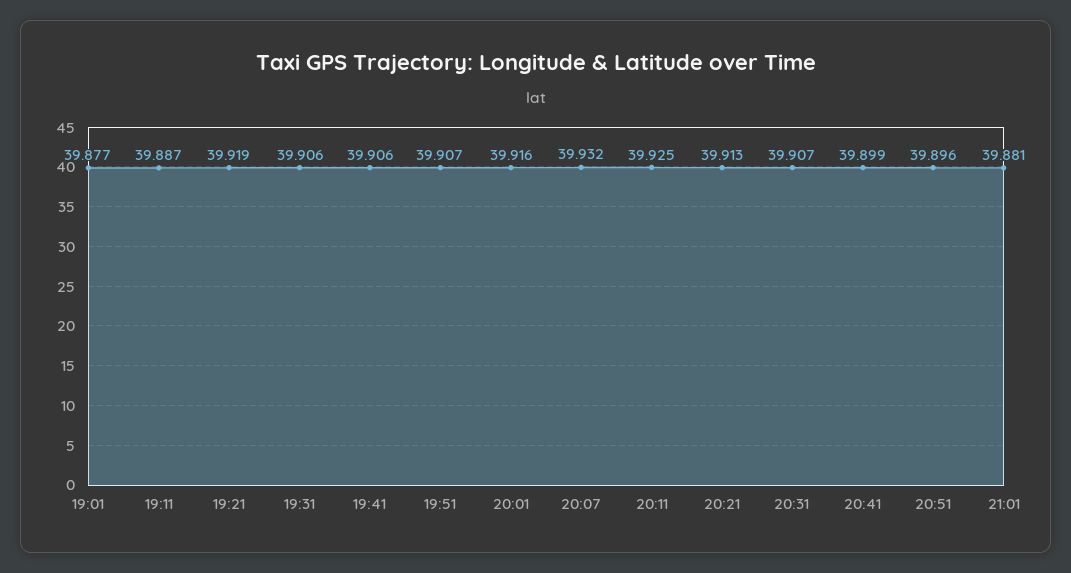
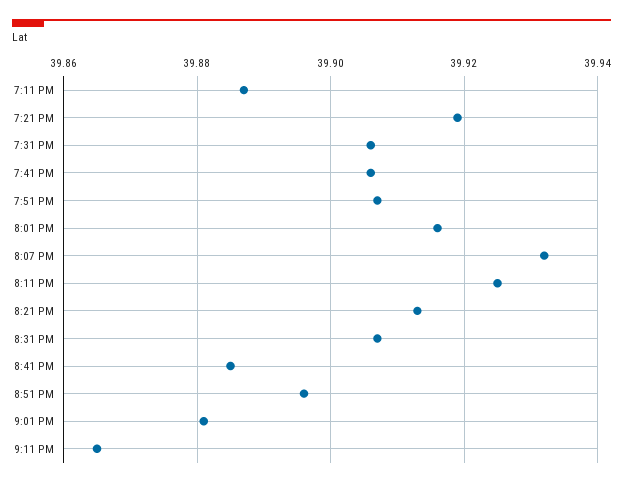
19:01: 39.877 -> none
20:41: 39.899 -> 39.885
9:11 PM: none -> 39.865

